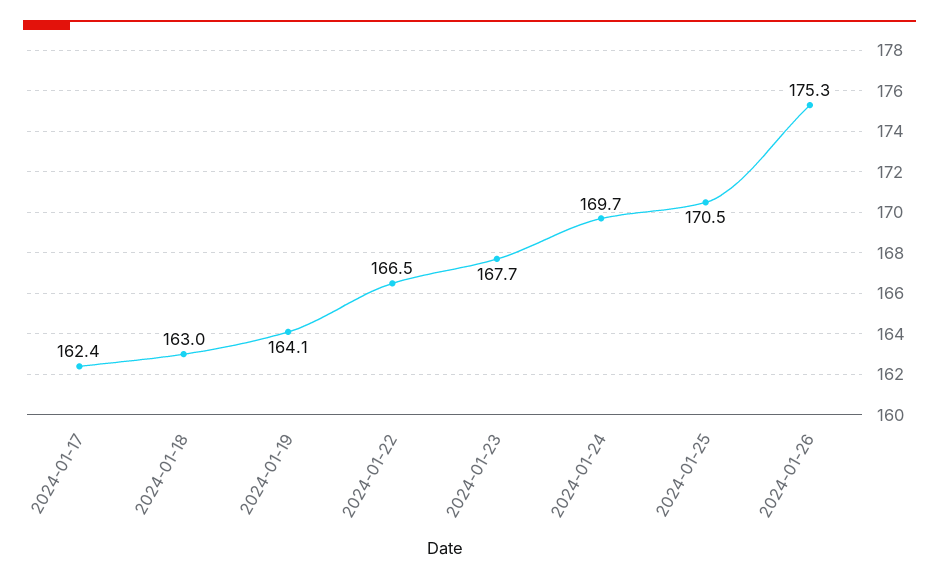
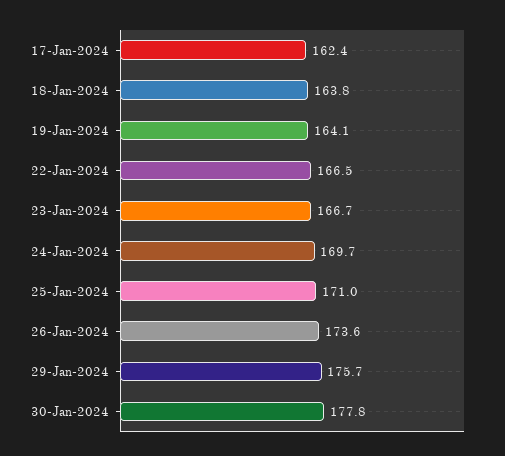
2024-01-18: 163 -> 163.8
2024-01-23: 167.7 -> 166.7
2024-01-25: 170.5 -> 171
2024-01-26: 175.3 -> 173.6
29-Jan-2024: none -> 175.7
30-Jan-2024: none -> 177.8

